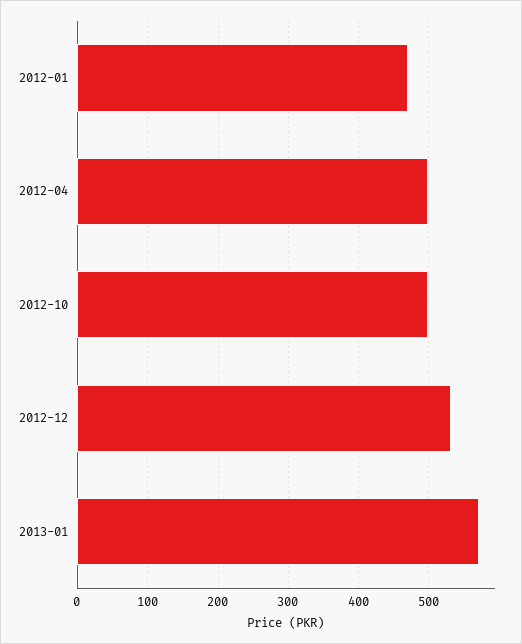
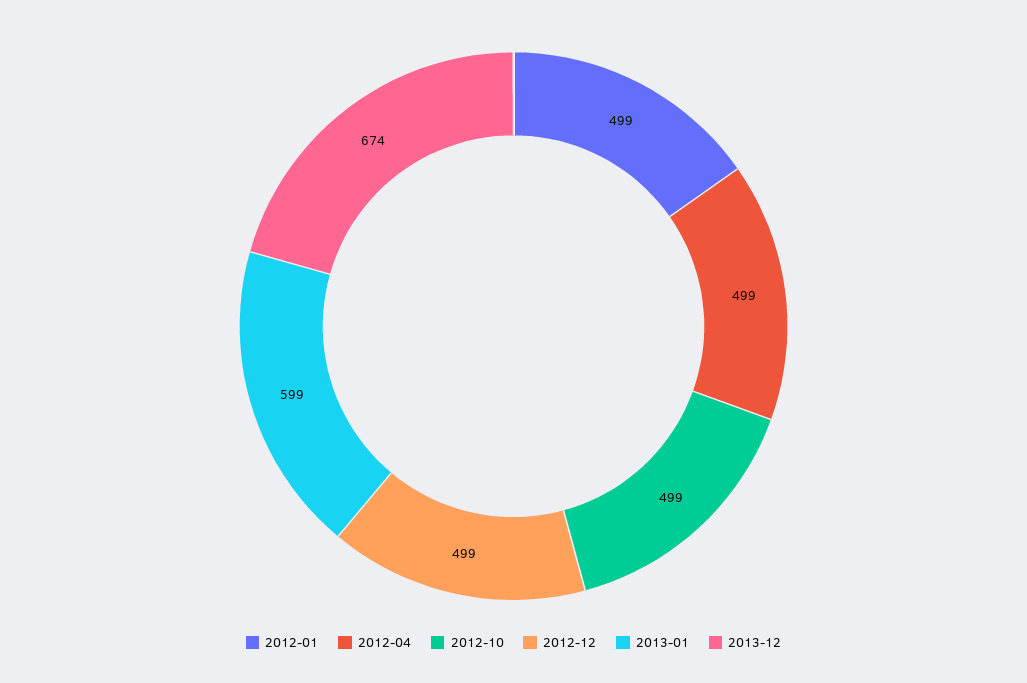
2012-01: 470 -> 499
2012-12: 530 -> 499
2013-01: 570 -> 599
2013-12: none -> 674

